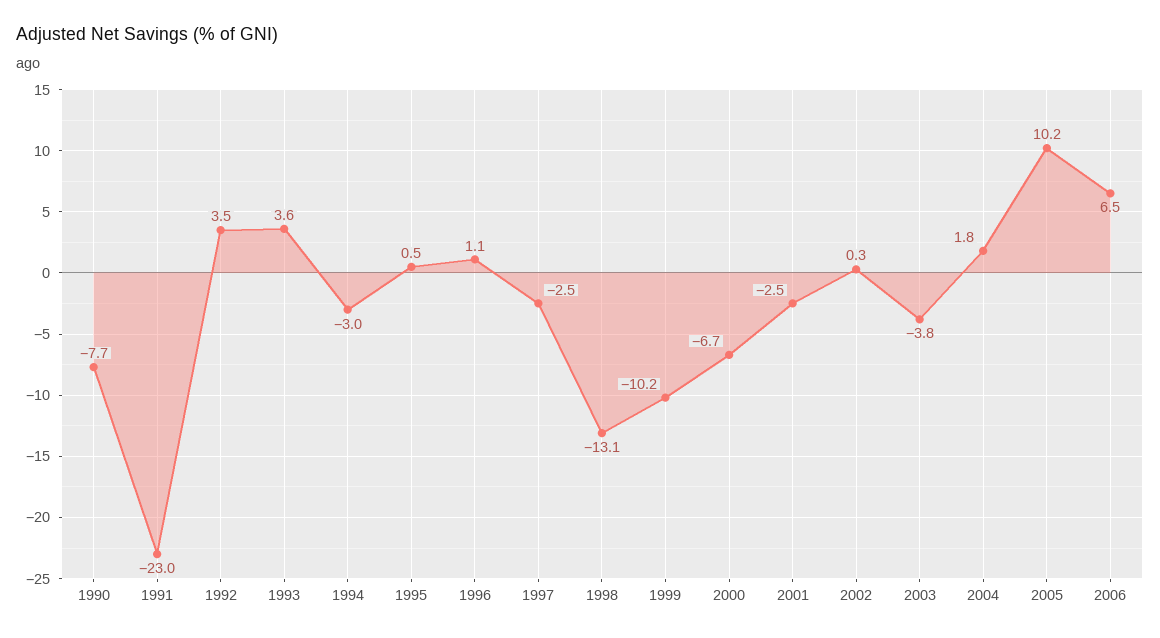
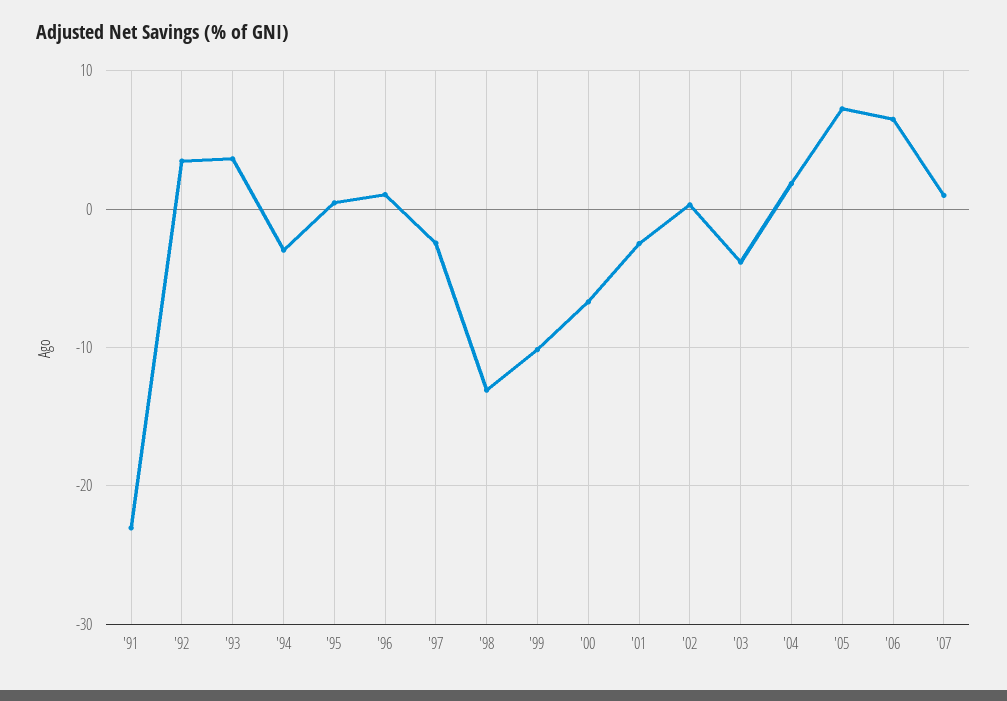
1990: -7.7 -> none
2005: 10.2 -> 7
'07: none -> 1

